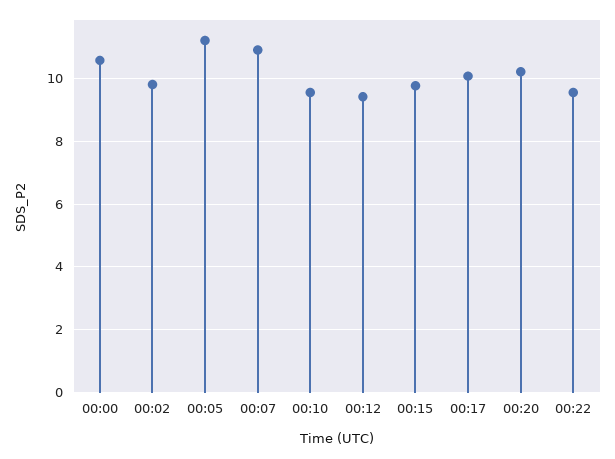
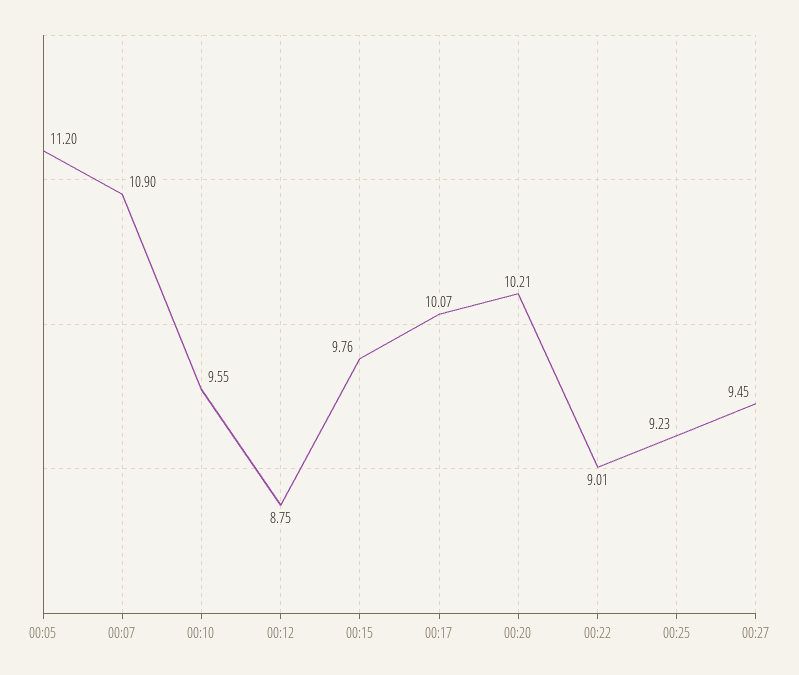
00:00: 10.6 -> none
00:02: 9.8 -> none
00:12: 9.4 -> 8.75
00:22: 9.6 -> 9.01
00:25: none -> 9.23
00:27: none -> 9.45

